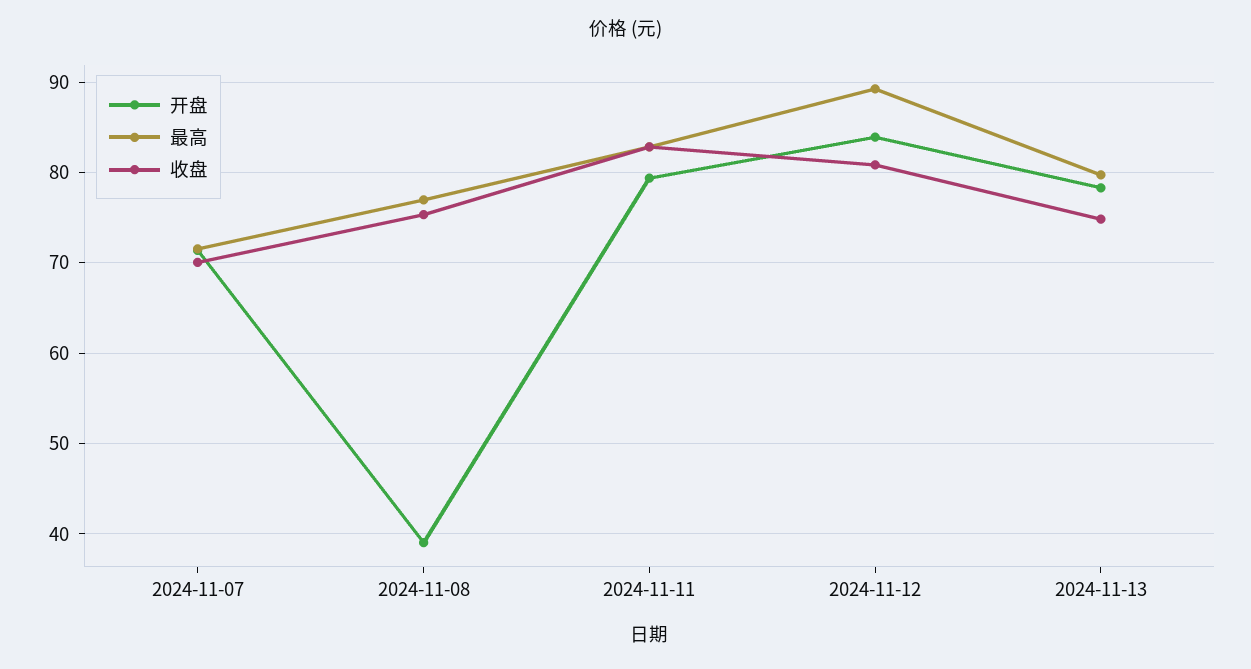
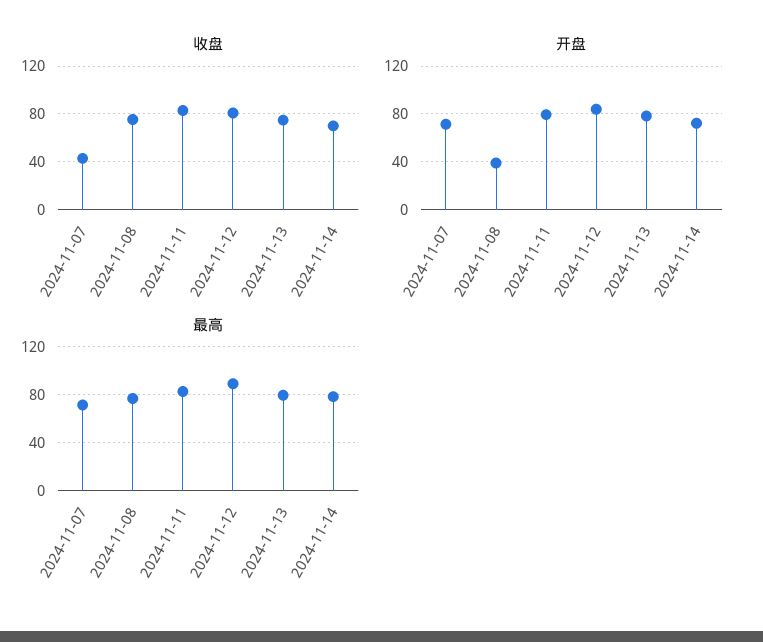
收盘, 2024-11-07: 70 -> 40
收盘, 2024-11-14: none -> 70
开盘, 2024-11-14: none -> 70
最高, 2024-11-14: none -> 80

